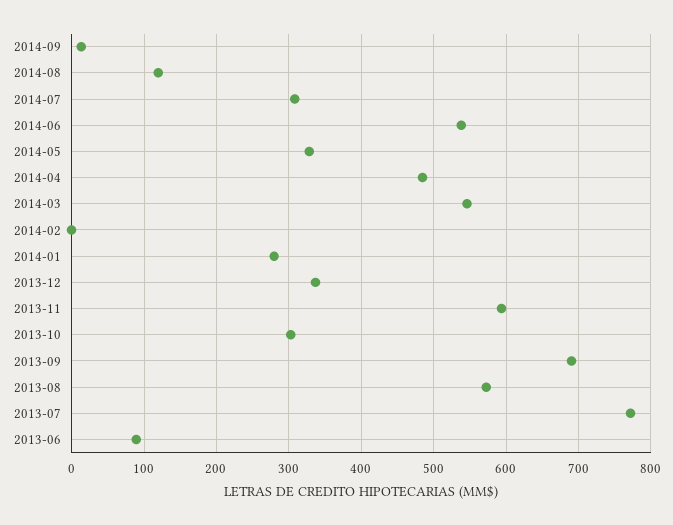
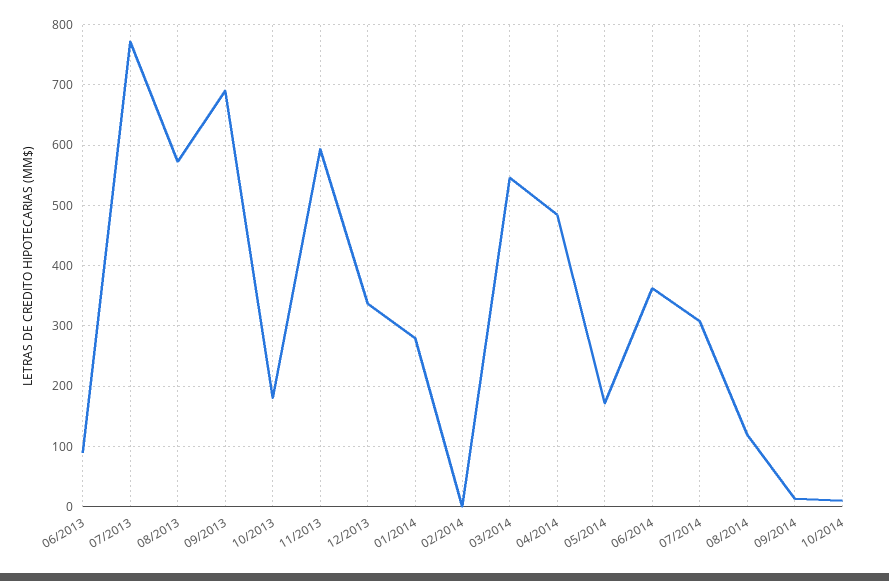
2014-06: 540 -> 360
2014-05: 330 -> 170
2013-10: 300 -> 180
10/2014: none -> 10

